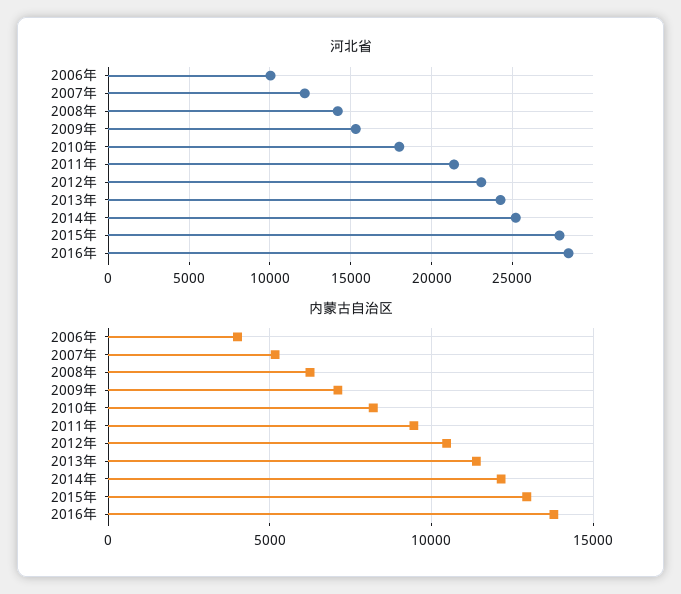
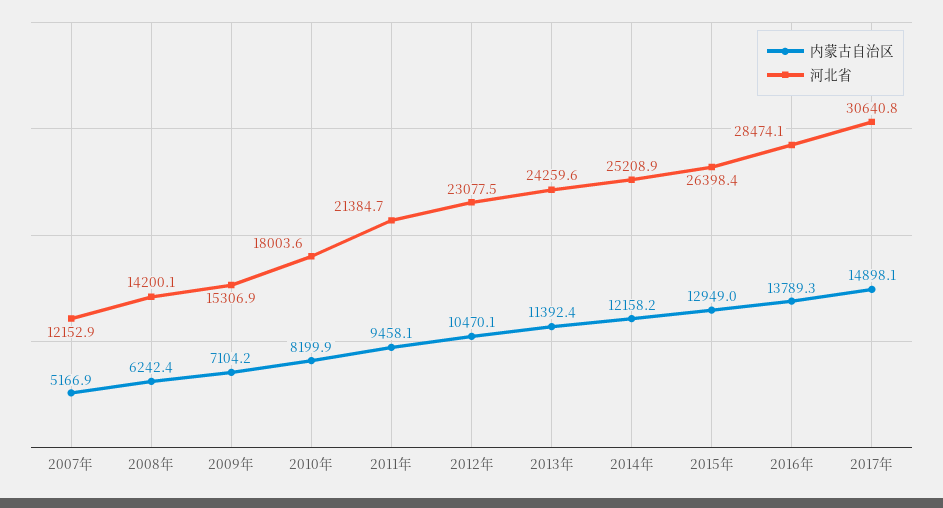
河北省, 2006年: 10000 -> none
河北省, 2015年: 28000 -> 26398.4
内蒙古自治区, 2006年: 4000 -> none
内蒙古自治区, 2017年: none -> 14898.1
河北省, 2017年: none -> 30640.8

